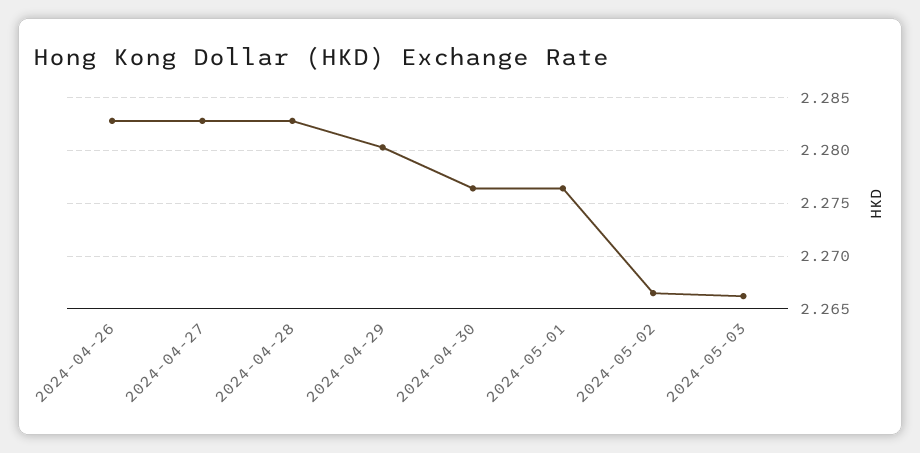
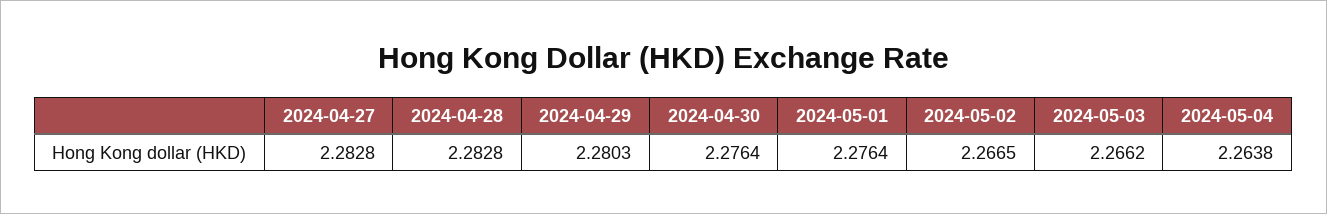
2024-04-26: 2.283 -> none
2024-05-04: none -> 2.2638

